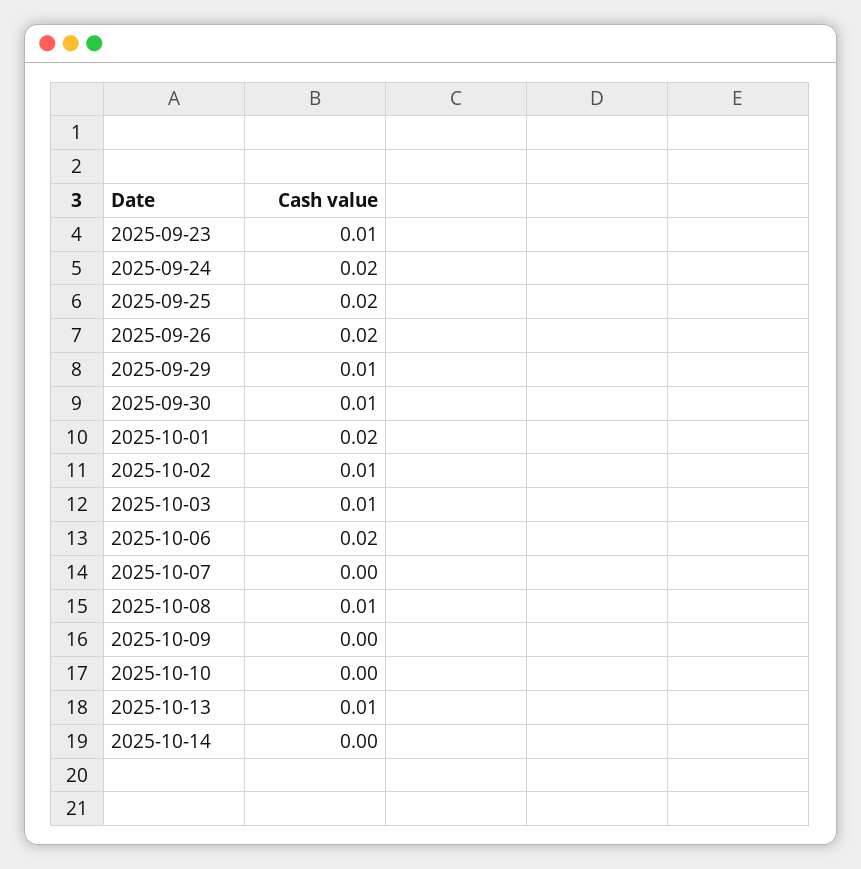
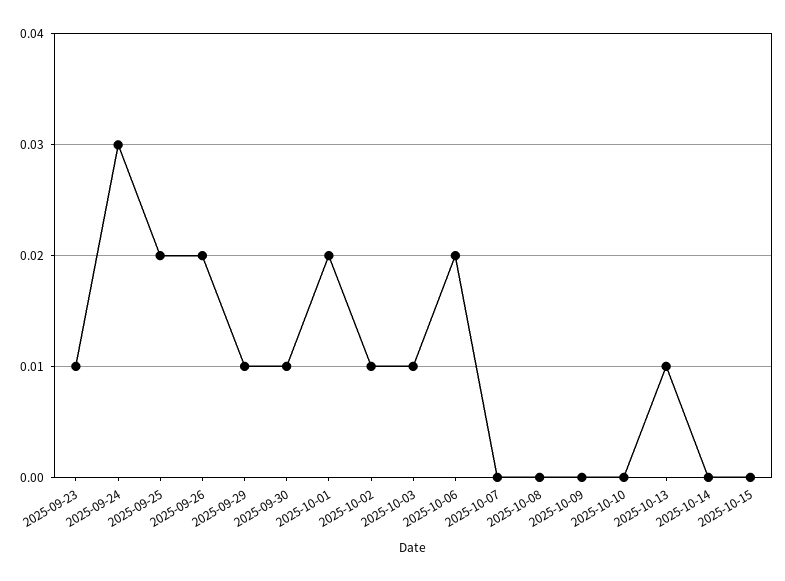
2025-09-24: 0.02 -> 0.03
2025-10-08: 0.01 -> 0
2025-10-15: none -> 0

